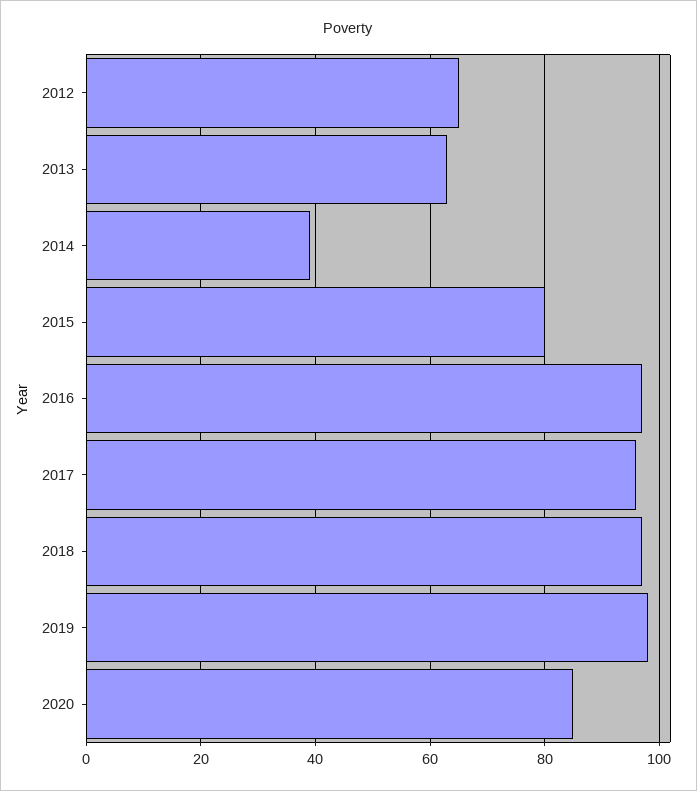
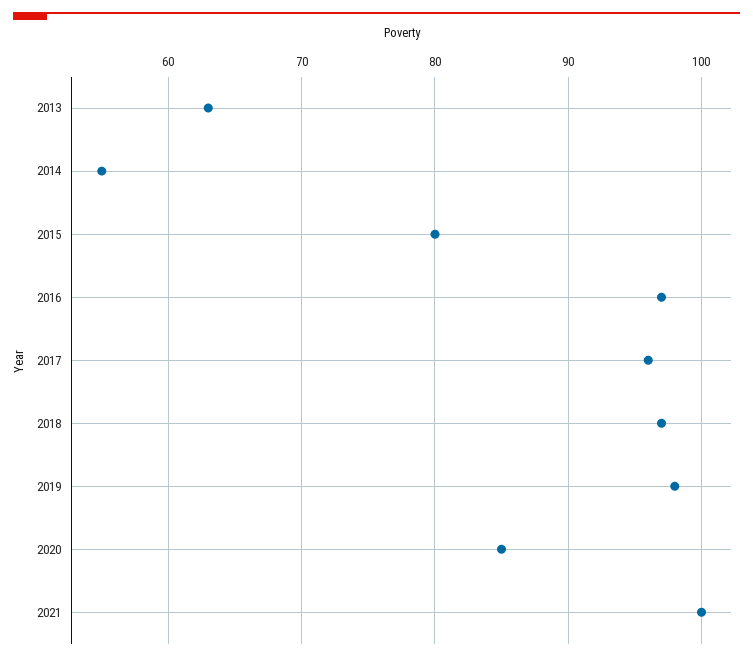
2012: 65 -> none
2014: 40 -> 55
2021: none -> 100

